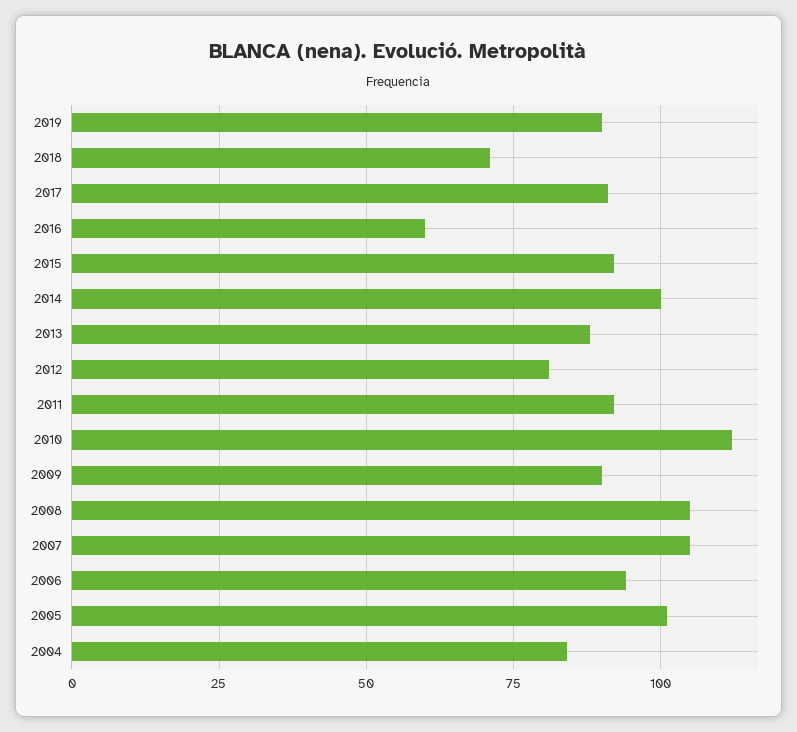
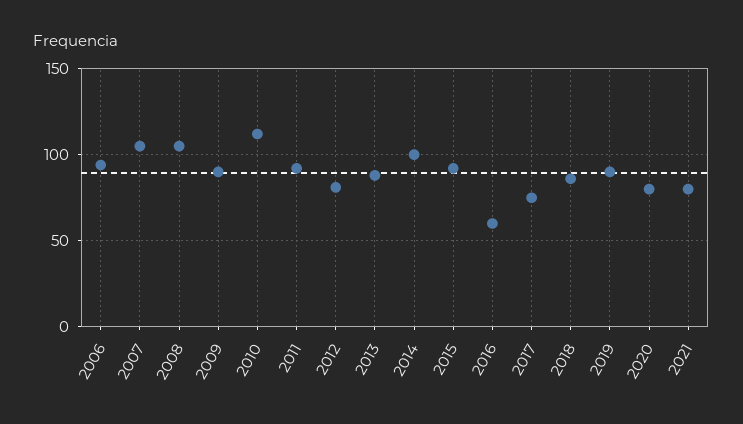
2018: 70 -> 85
2017: 90 -> 75
2005: 100 -> none
2004: 85 -> none
2020: none -> 80
2021: none -> 80

